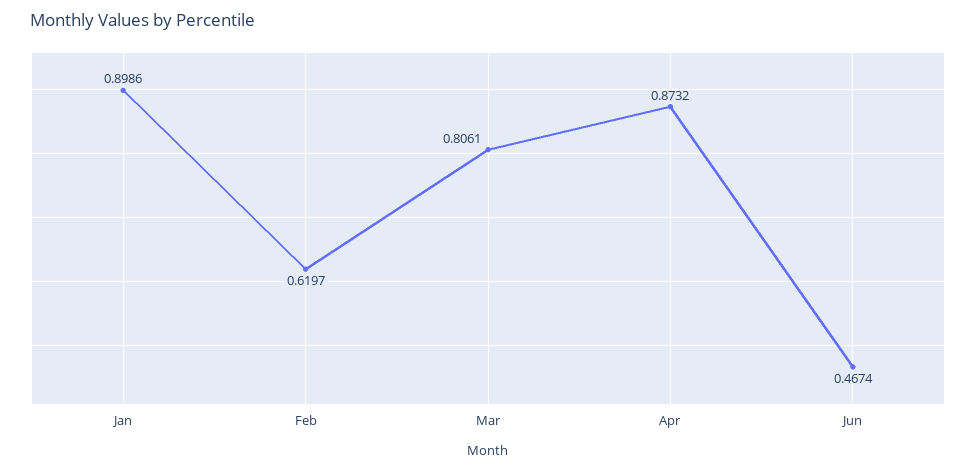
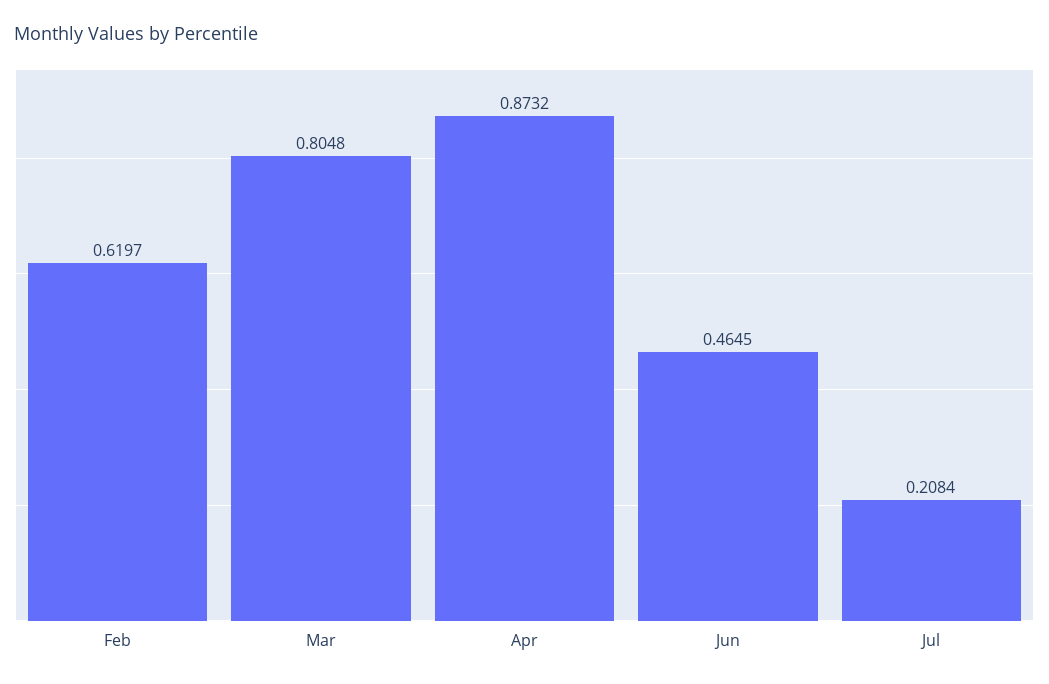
Jan: 0.8986 -> none
Mar: 0.8061 -> 0.8048
Jun: 0.4674 -> 0.4645
Jul: none -> 0.2084

